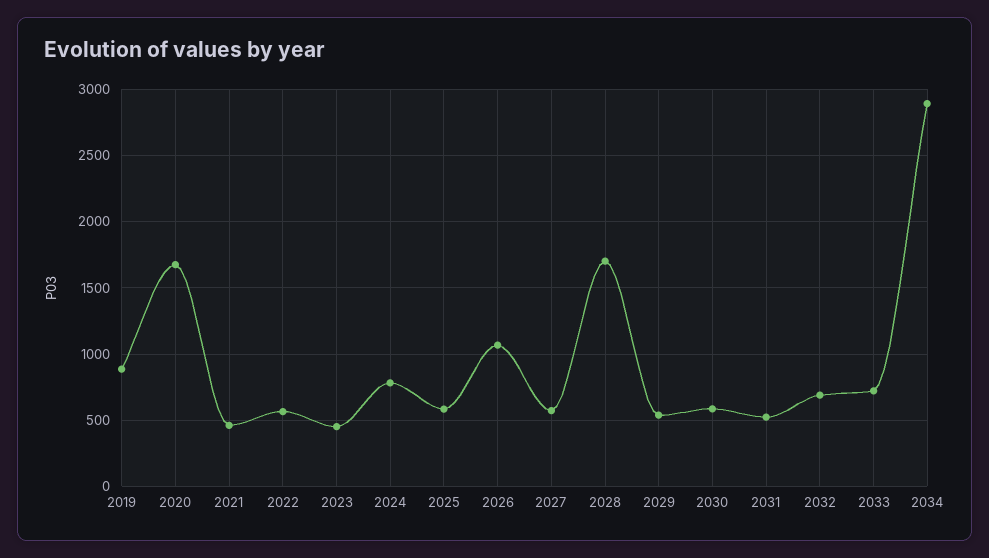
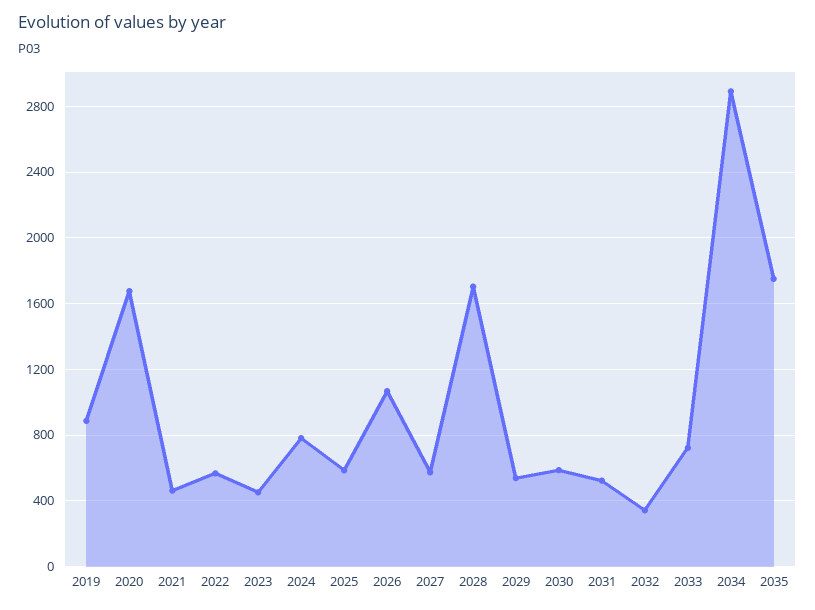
2032: 700 -> 350
2035: none -> 1750

